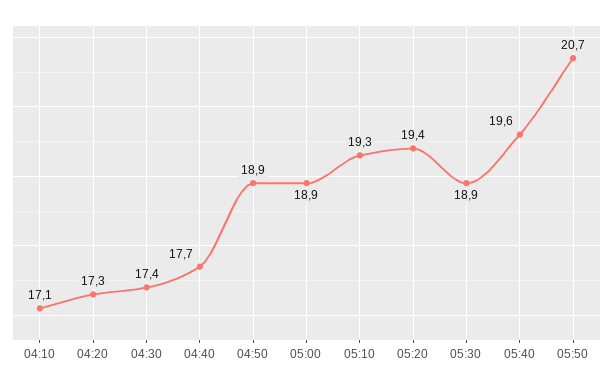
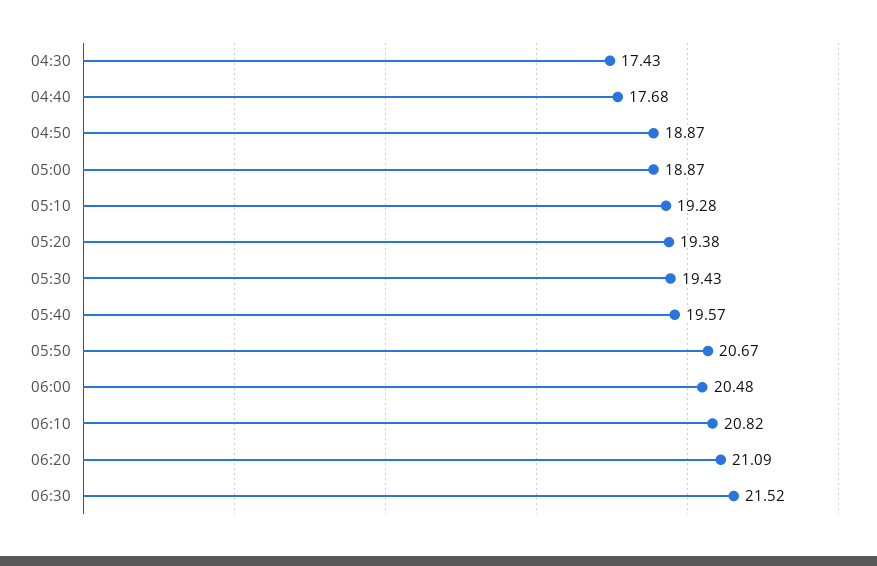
04:10: 17.1 -> none
04:20: 17.3 -> none
05:30: 18.9 -> 19.43
06:00: none -> 20.48
06:10: none -> 20.82
06:20: none -> 21.09
06:30: none -> 21.52

